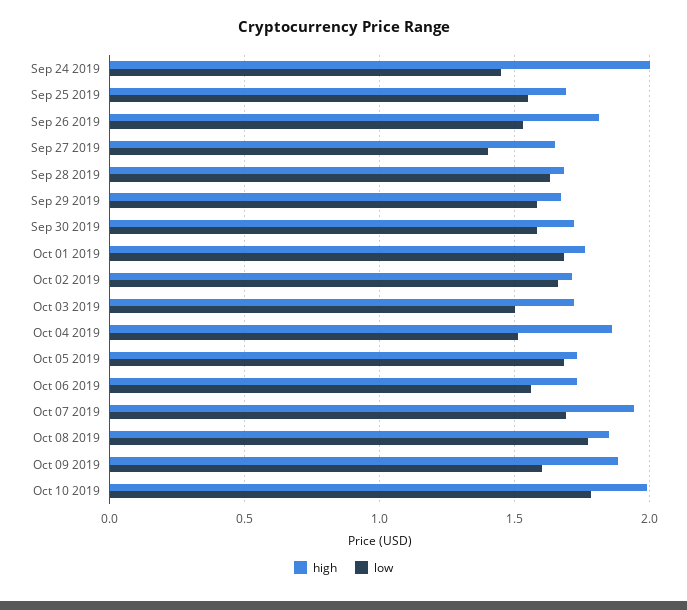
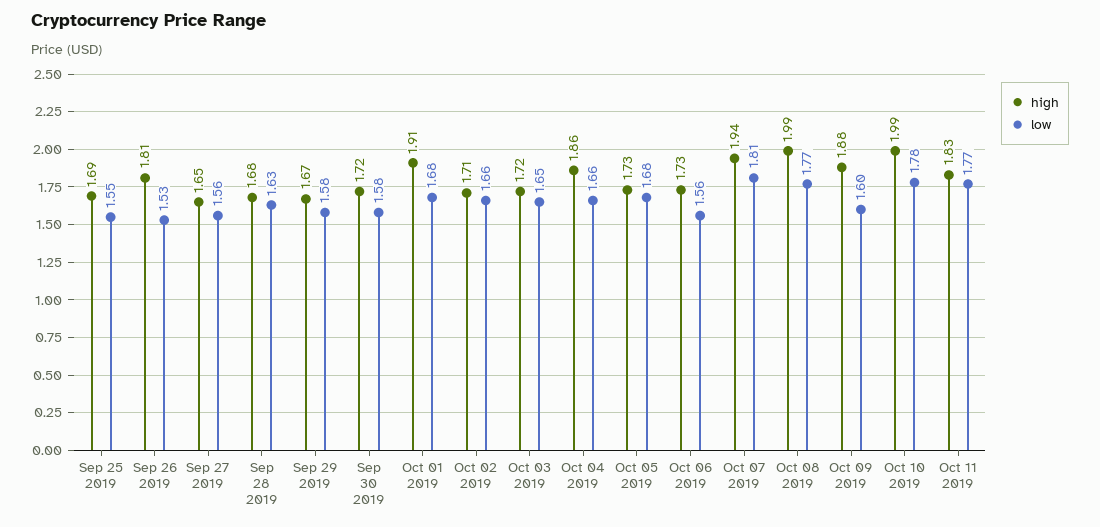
high, Sep 24 2019: 2 -> none
low, Sep 24 2019: 1.45 -> none
low, Sep 27 2019: 1.4 -> 1.56
high, Oct 01 2019: 1.75 -> 1.91
low, Oct 03 2019: 1.5 -> 1.65
low, Oct 04 2019: 1.5 -> 1.66
low, Oct 07 2019: 1.7 -> 1.81
high, Oct 08 2019: 1.85 -> 1.99
high, Oct 11 2019: none -> 1.83
low, Oct 11 2019: none -> 1.77

